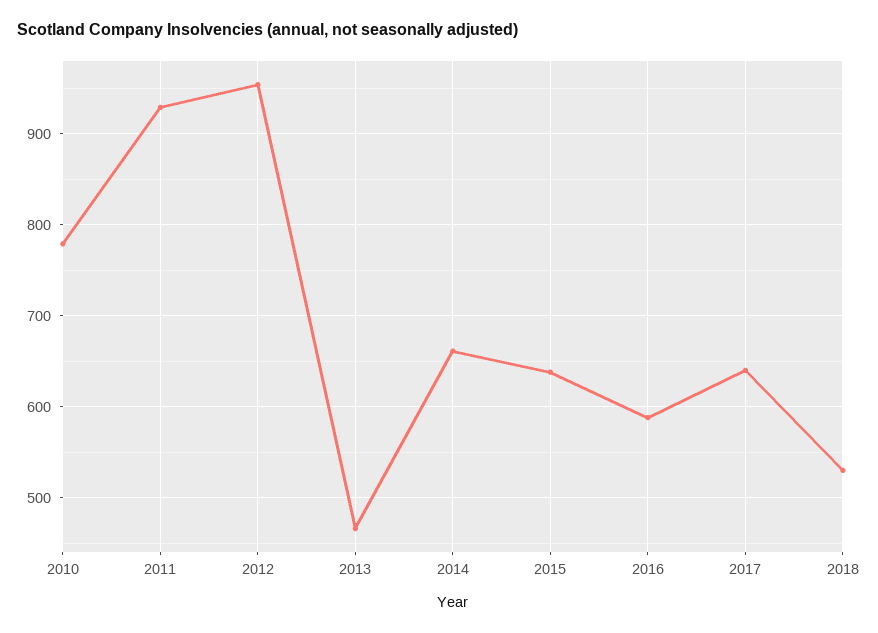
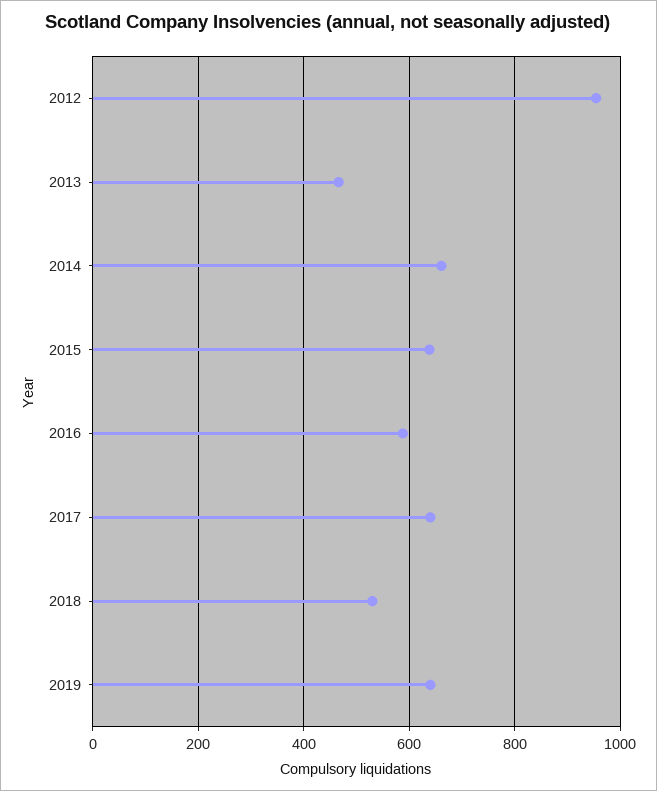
2010: 780 -> none
2011: 930 -> none
2019: none -> 640

